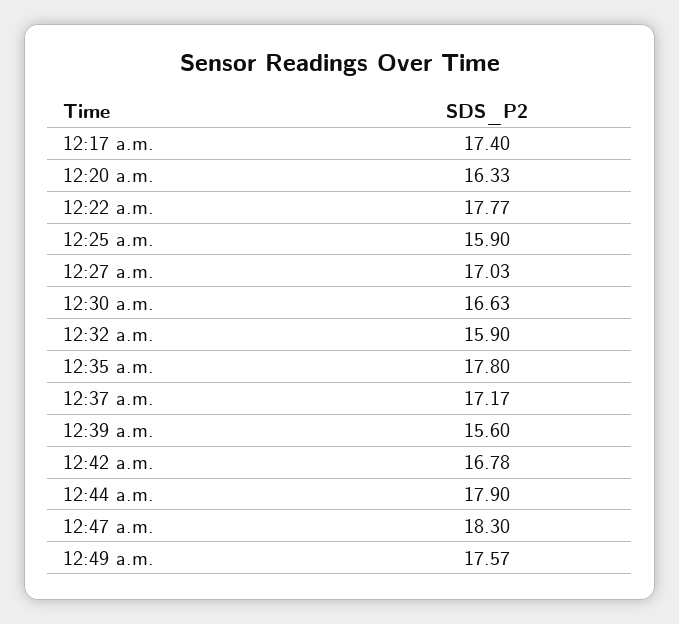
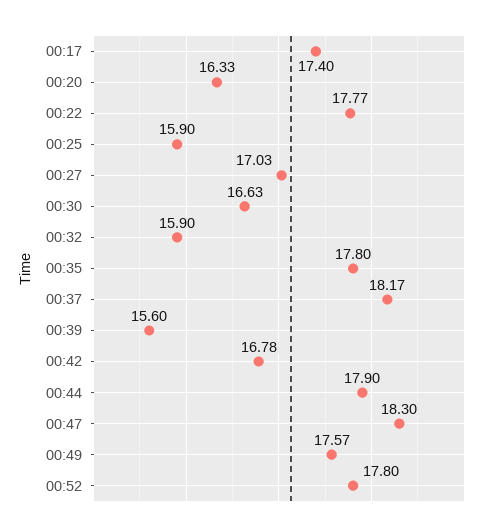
12:37 a.m.: 17.17 -> 18.17
00:52: none -> 17.8

